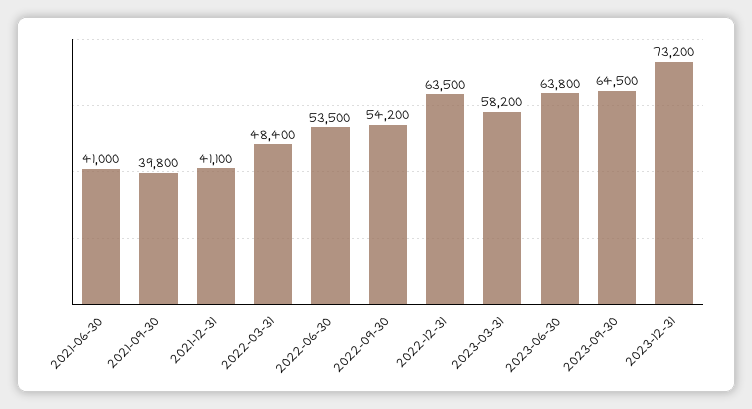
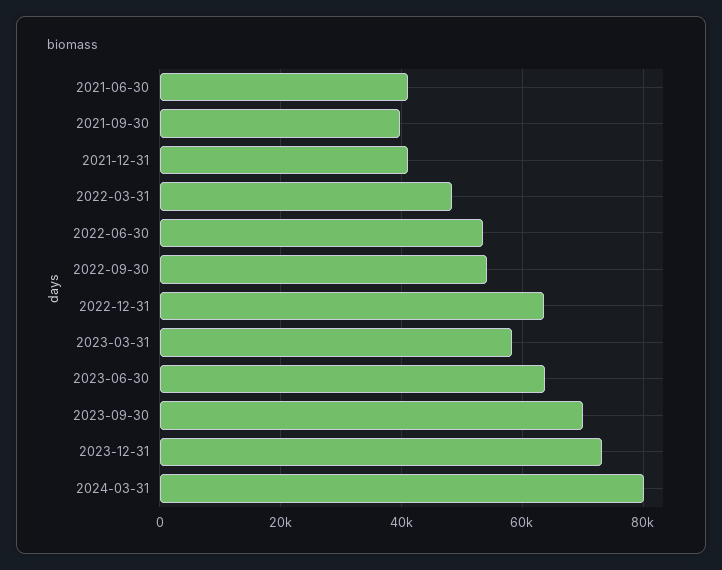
2023-09-30: 64500 -> 70000
2024-03-31: none -> 80000

